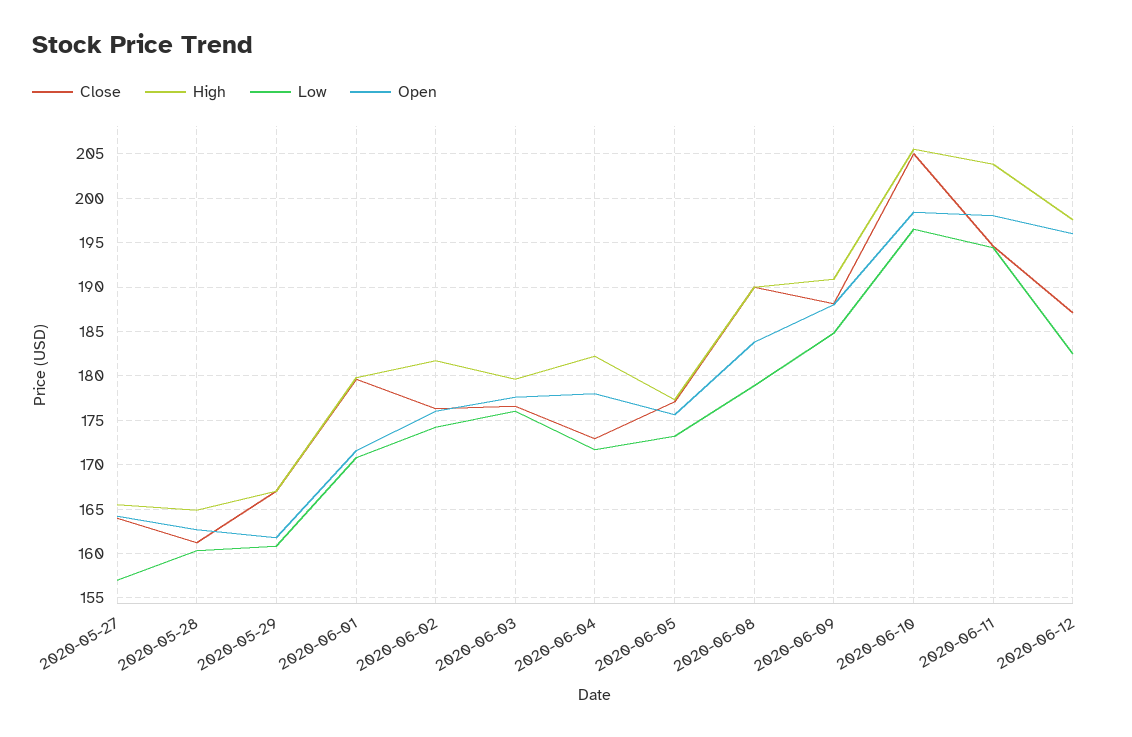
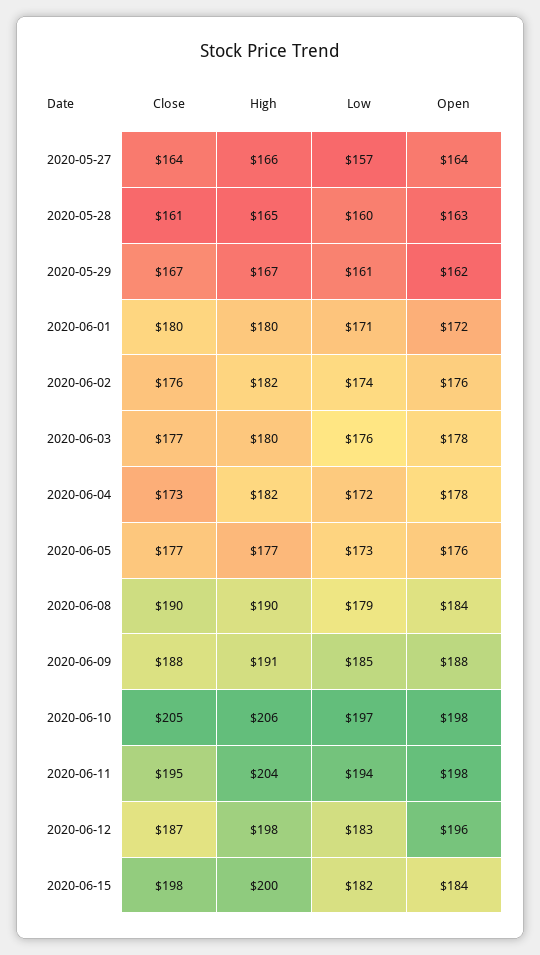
Close, 2020-06-15: none -> 198
High, 2020-06-15: none -> 200
Low, 2020-06-15: none -> 182
Open, 2020-06-15: none -> 184

